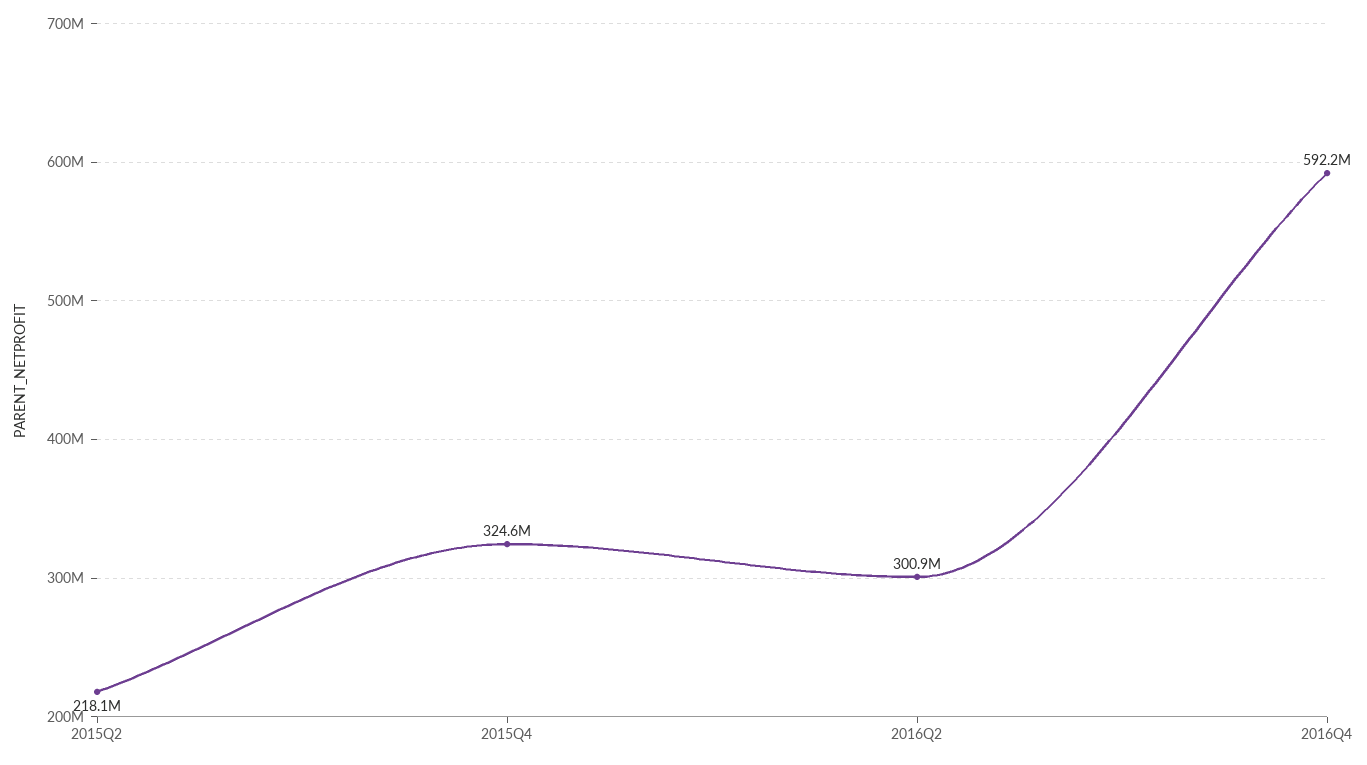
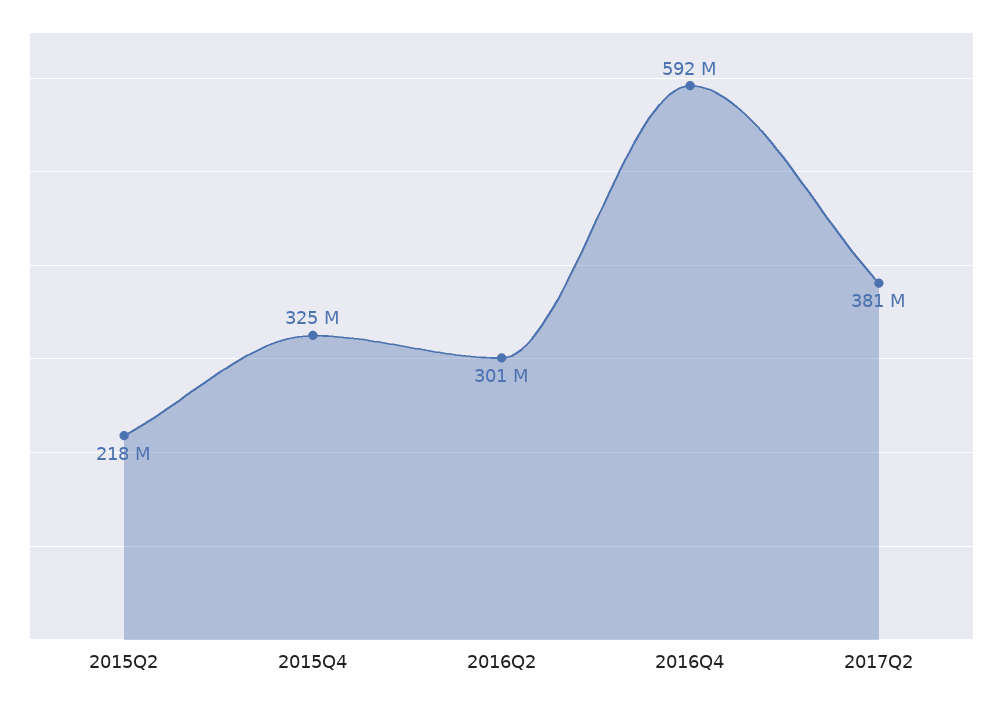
2017Q2: none -> 381000000

